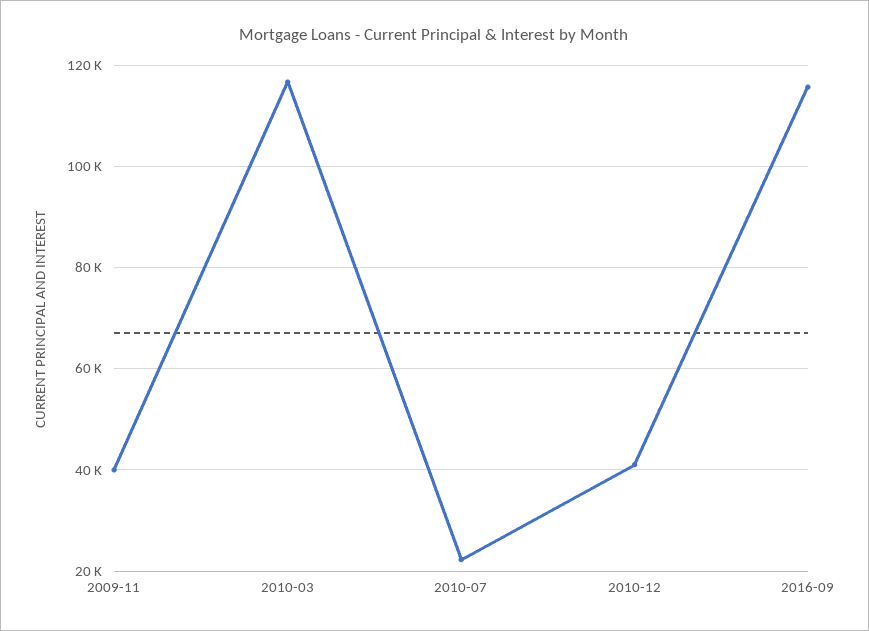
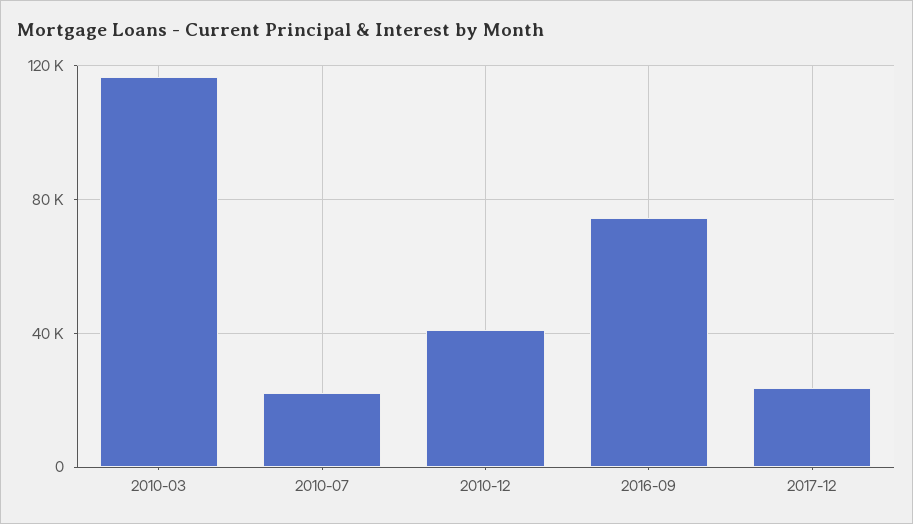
2009-11: 40000 -> none
2016-09: 116000 -> 75000
2017-12: none -> 25000

